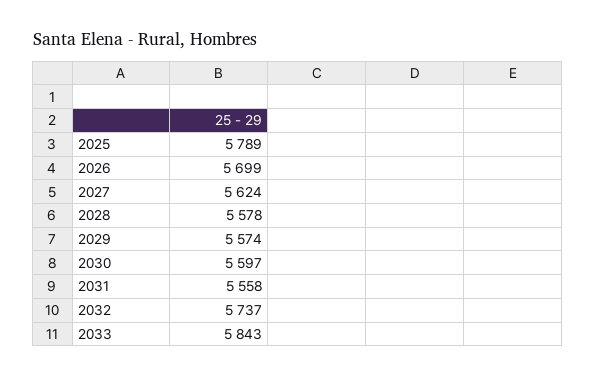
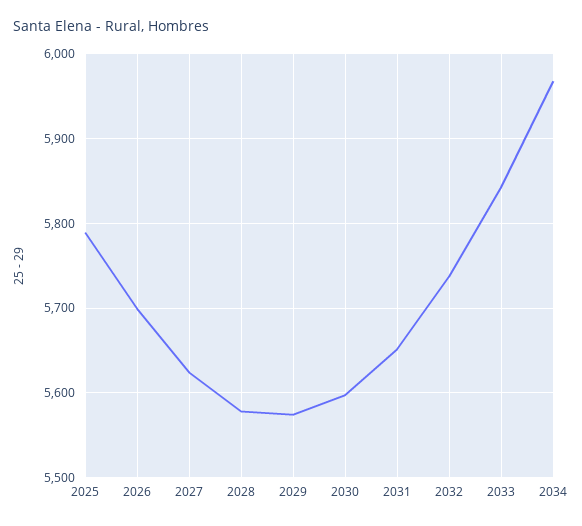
2031: 5558 -> 5650
2034: none -> 5970

